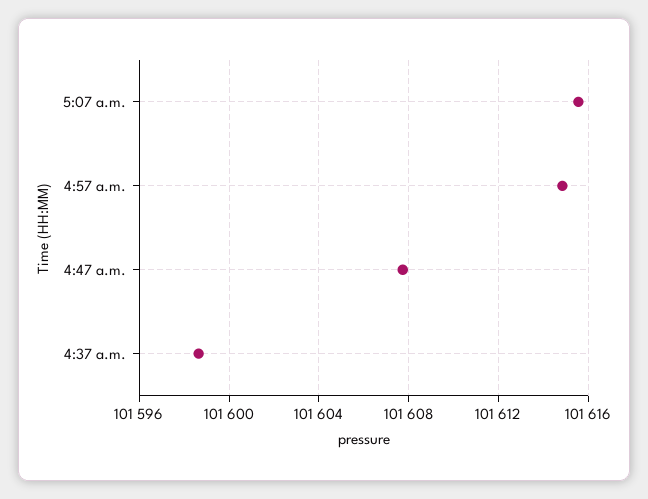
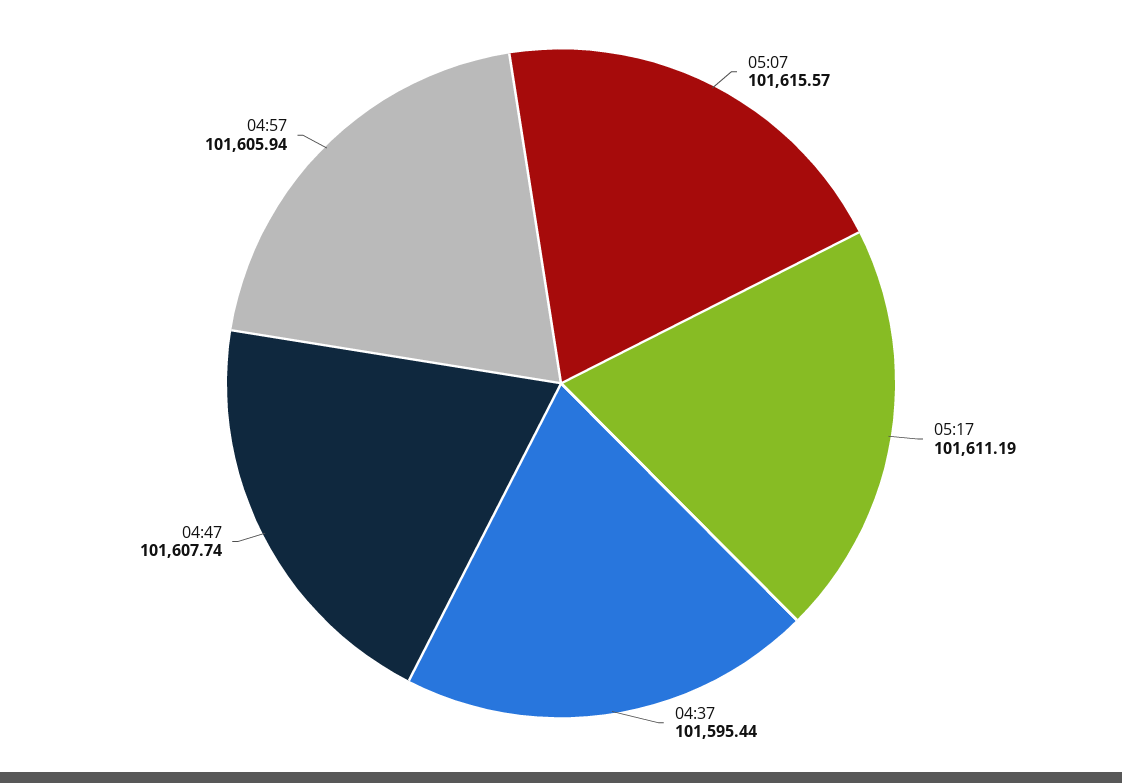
4:57 a.m.: 101615 -> 101605.94
4:37 a.m.: 101598.5 -> 101595.44
05:17: none -> 101611.19

